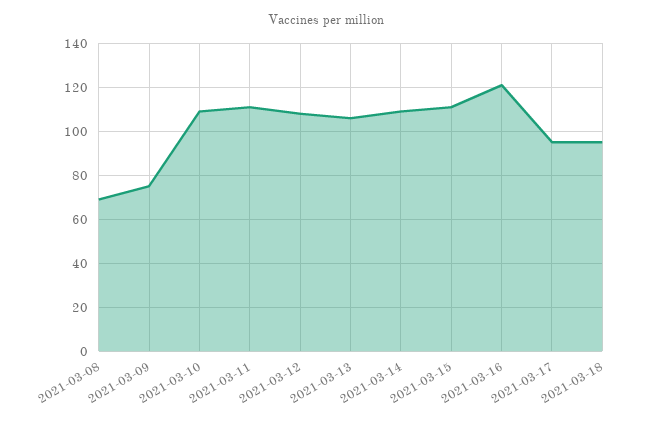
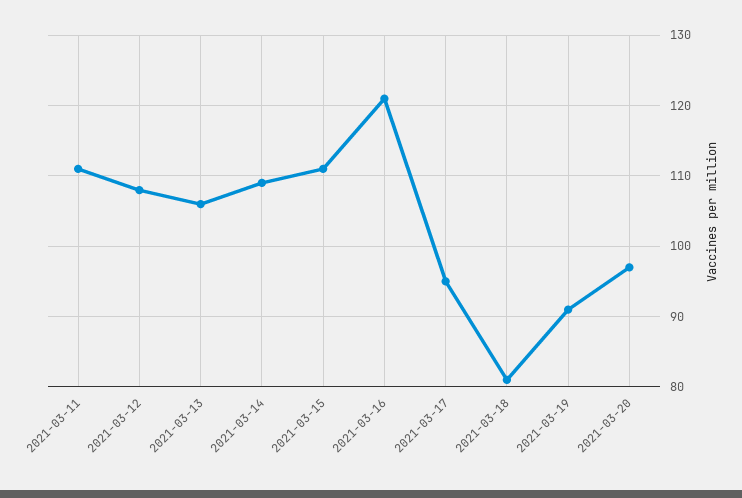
2021-03-08: 70 -> none
2021-03-09: 75 -> none
2021-03-10: 110 -> none
2021-03-18: 95 -> 81
2021-03-19: none -> 91
2021-03-20: none -> 97

